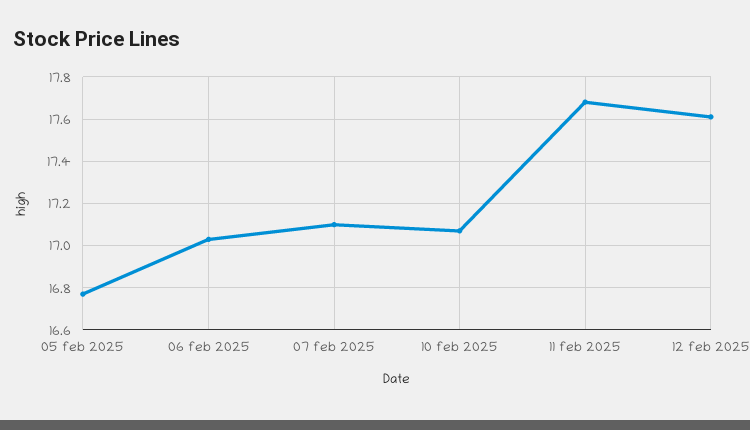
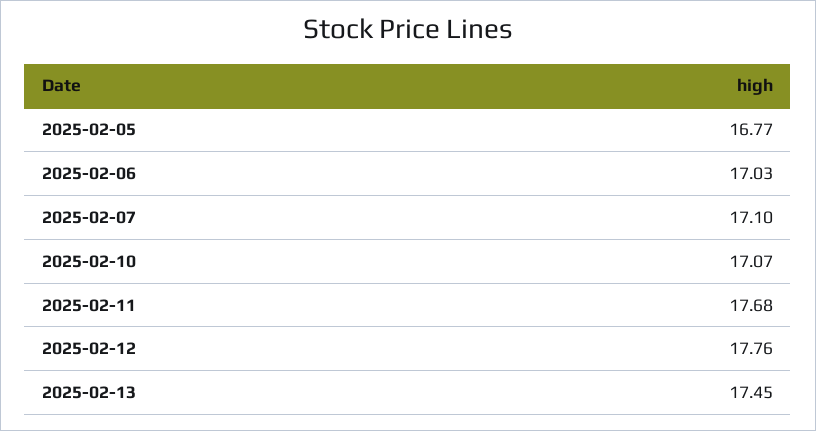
12 feb 2025: 17.6 -> 17.76
2025-02-13: none -> 17.45

